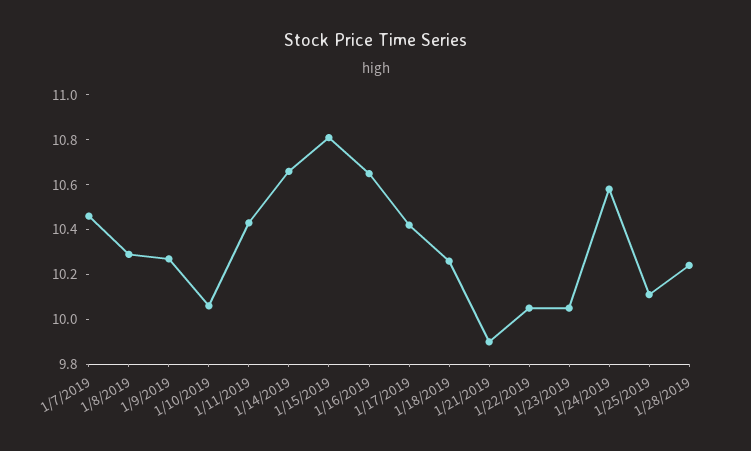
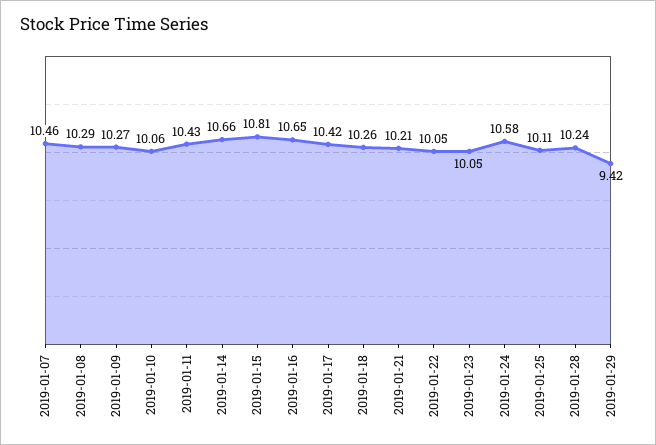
1/21/2019: 9.9 -> 10.21
2019-01-29: none -> 9.42

